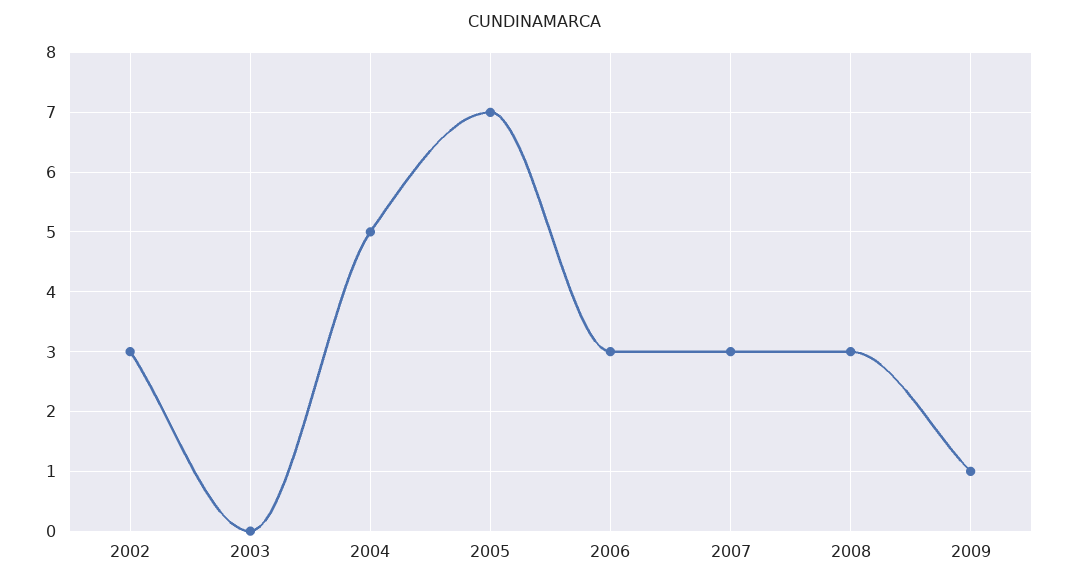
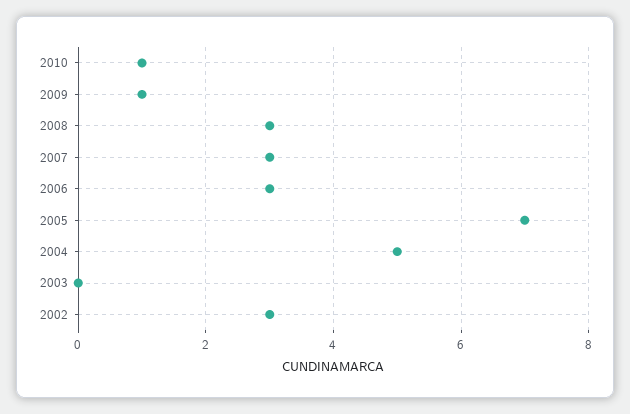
2010: none -> 1

